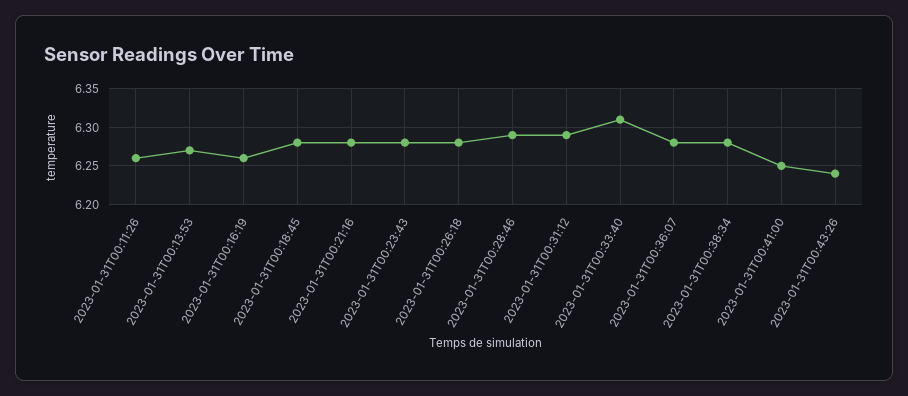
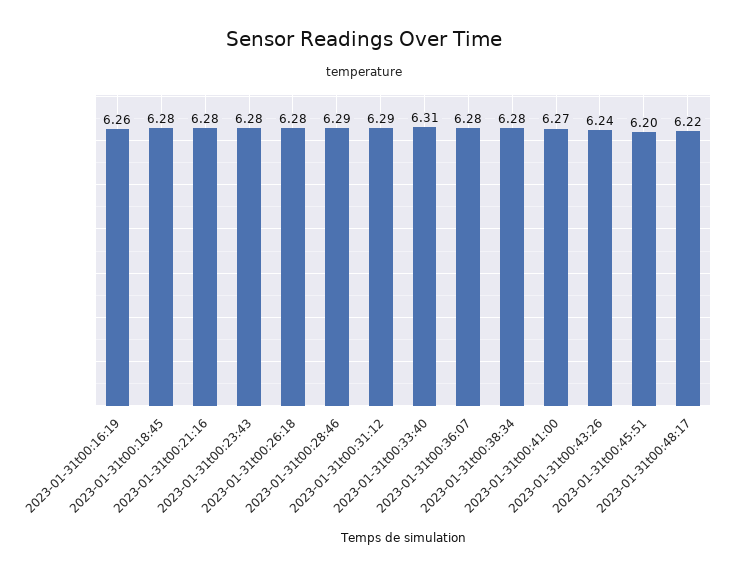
2023-01-31T00:11:26: 6.26 -> none
2023-01-31T00:13:53: 6.27 -> none
2023-01-31T00:41:00: 6.25 -> 6.27
2023-01-31t00:45:51: none -> 6.2
2023-01-31t00:48:17: none -> 6.22

